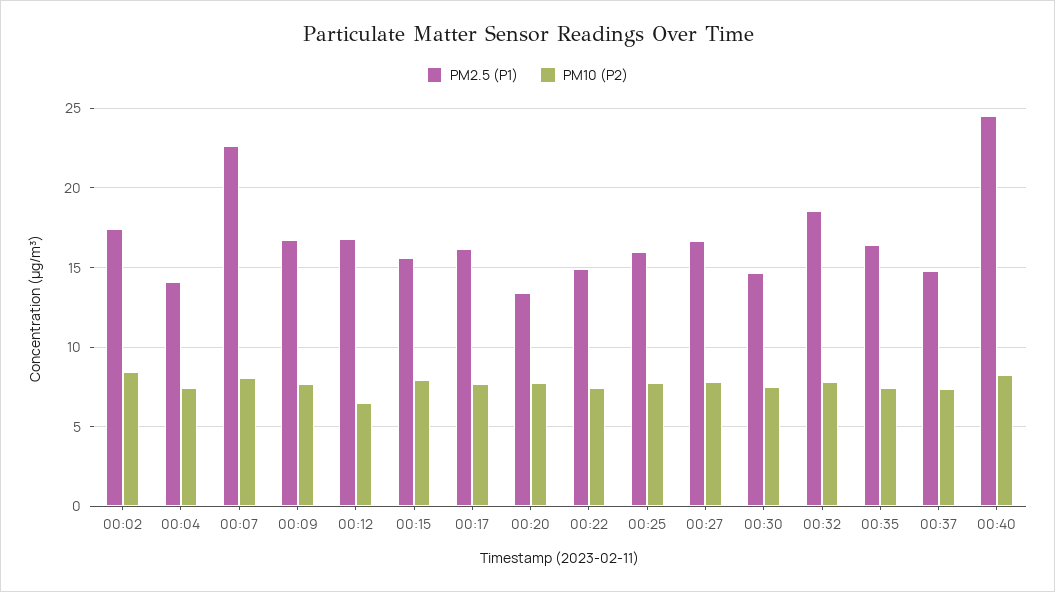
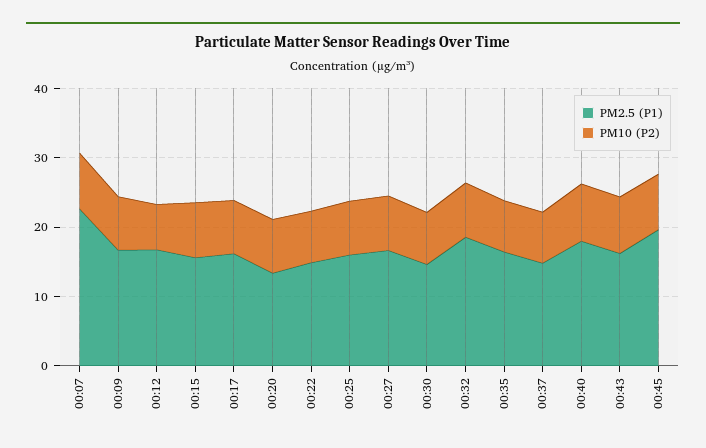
PM2.5 (P1), 00:02: 17.5 -> none
PM10 (P2), 00:02: 8.5 -> none
PM2.5 (P1), 00:04: 14 -> none
PM10 (P2), 00:04: 7.5 -> none
PM2.5 (P1), 00:40: 24.5 -> 18
PM2.5 (P1), 00:43: none -> 16
PM10 (P2), 00:43: none -> 8
PM2.5 (P1), 00:45: none -> 20
PM10 (P2), 00:45: none -> 8

